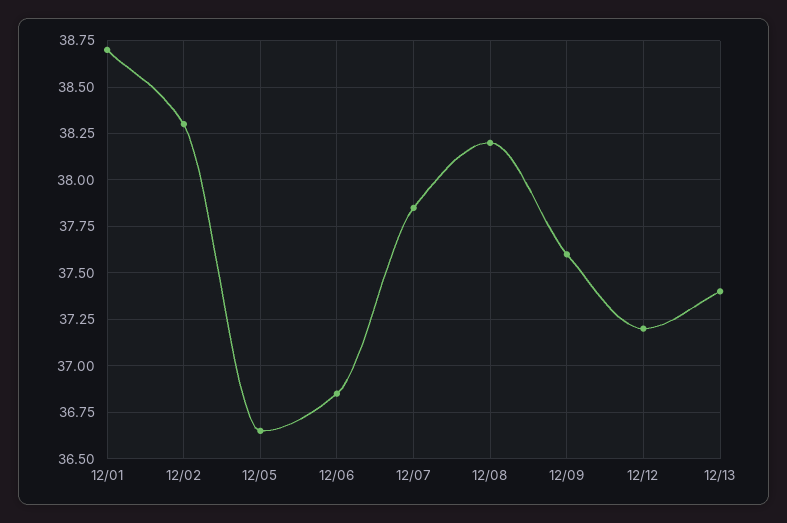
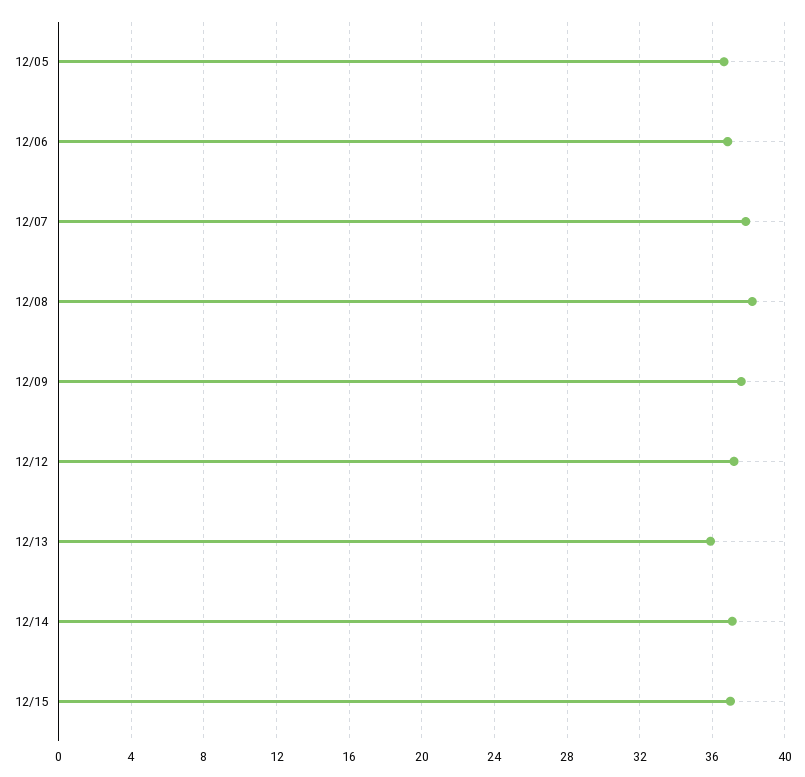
12/01: 38.7 -> none
12/02: 38.3 -> none
12/13: 37.4 -> 36
12/14: none -> 37
12/15: none -> 37

